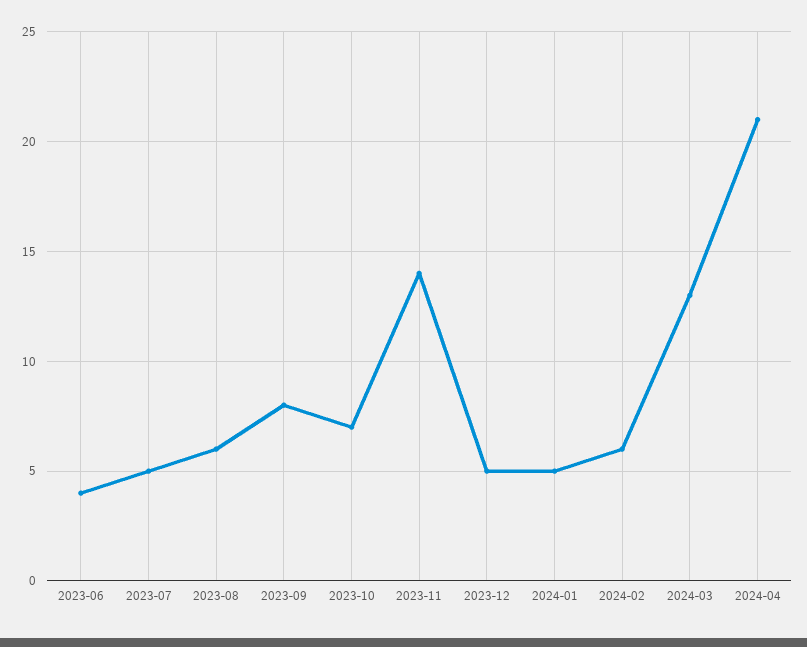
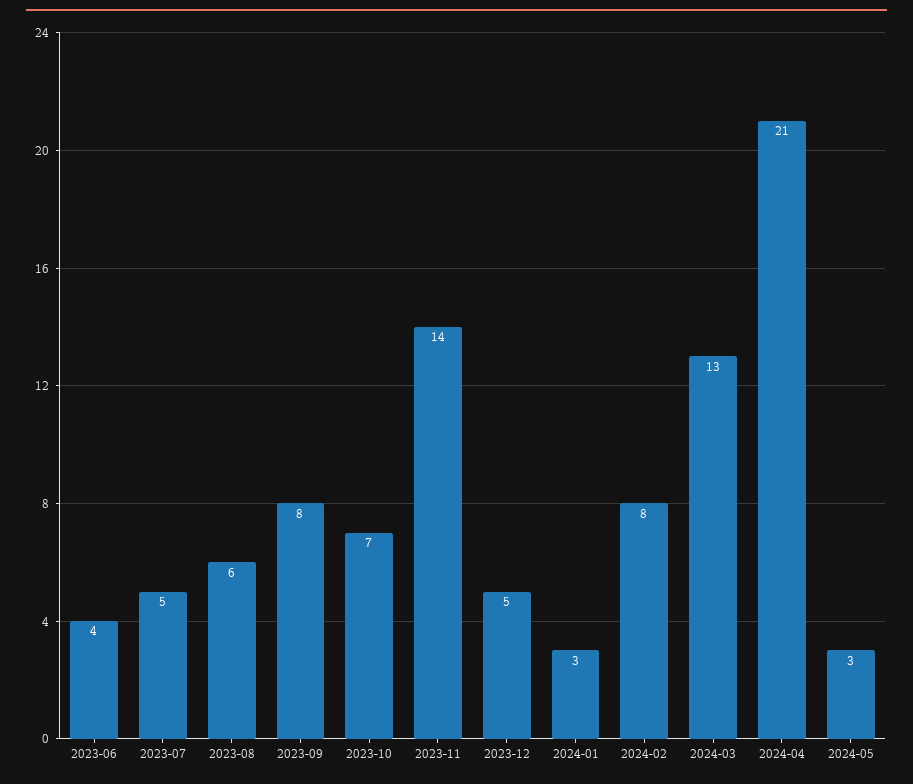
2024-01: 5 -> 3
2024-02: 6 -> 8
2024-05: none -> 3

